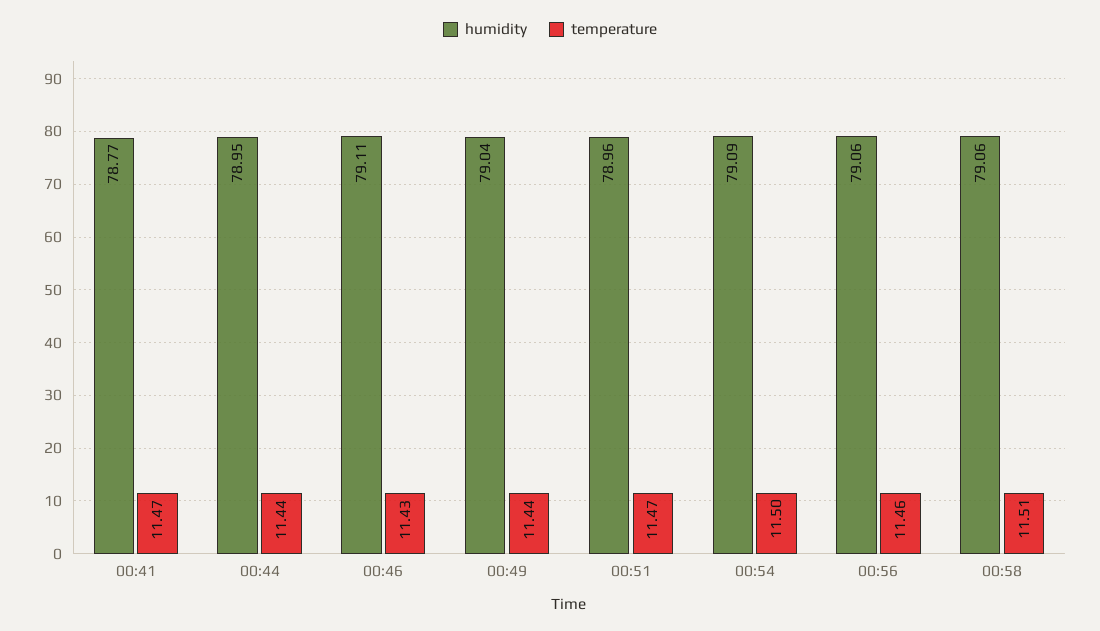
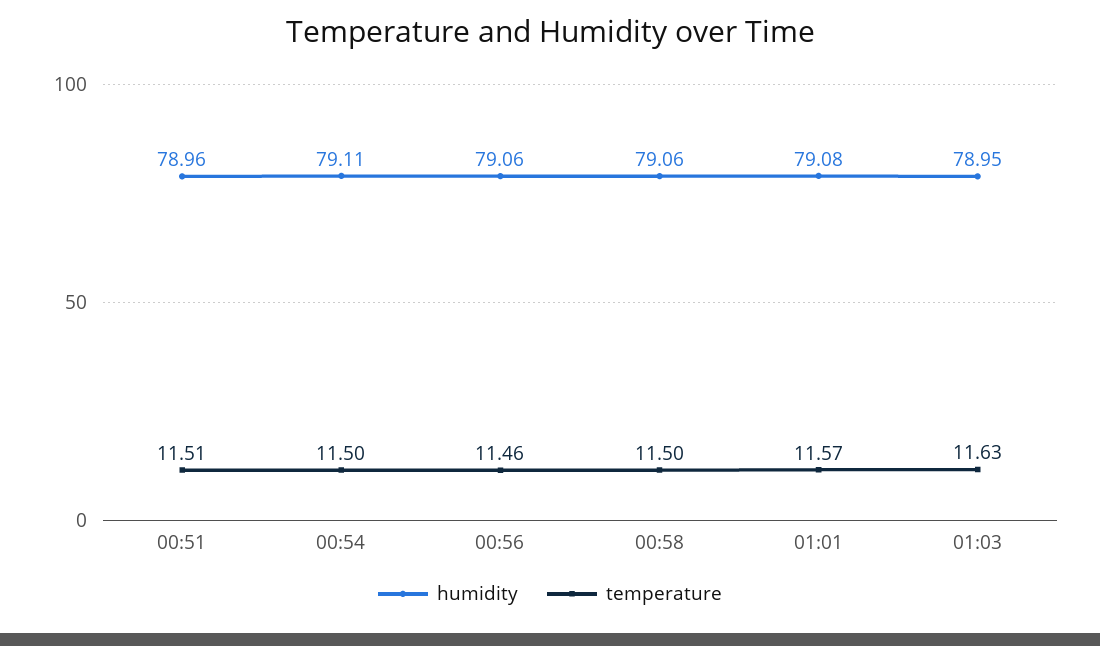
humidity, 00:41: 78.77 -> none
temperature, 00:41: 11.47 -> none
humidity, 00:44: 78.95 -> none
temperature, 00:44: 11.44 -> none
humidity, 00:46: 79.11 -> none
temperature, 00:46: 11.43 -> none
humidity, 00:49: 79.04 -> none
temperature, 00:49: 11.44 -> none
temperature, 00:51: 11.47 -> 11.51
humidity, 00:54: 79.09 -> 79.11
temperature, 00:58: 11.51 -> 11.5
humidity, 01:01: none -> 79.08
temperature, 01:01: none -> 11.57
humidity, 01:03: none -> 78.95
temperature, 01:03: none -> 11.63

